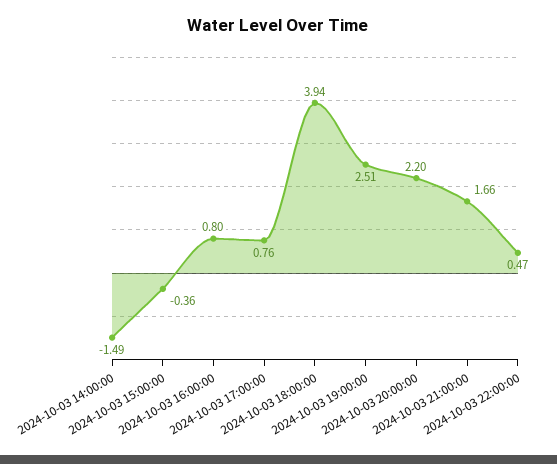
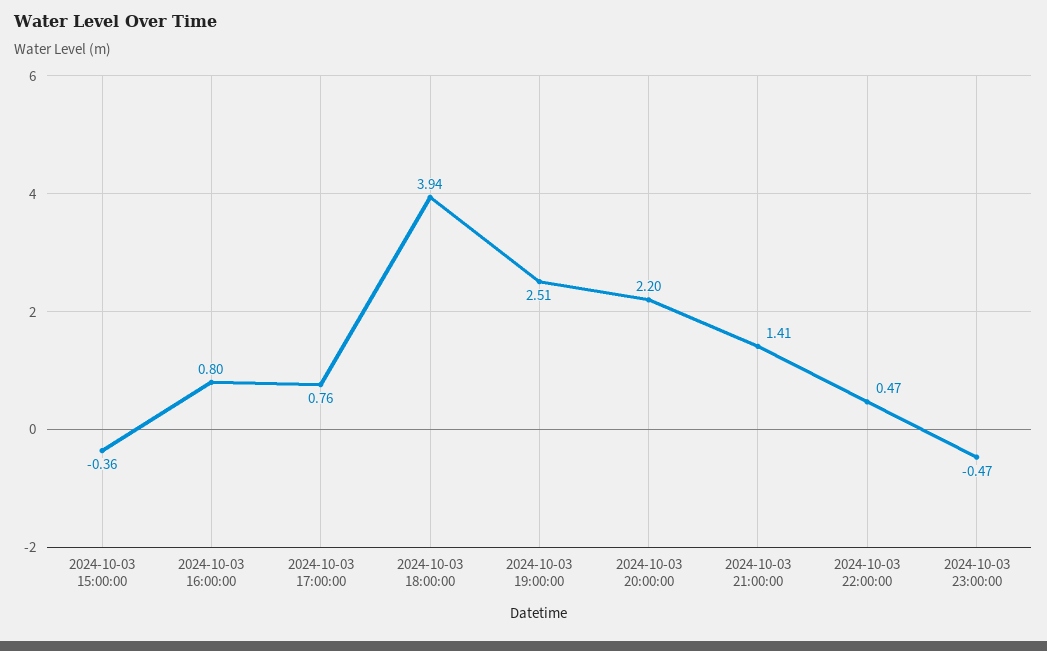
2024-10-03 14:00:00: -1.49 -> none
2024-10-03 21:00:00: 1.66 -> 1.41
2024-10-03 23:00:00: none -> -0.47

